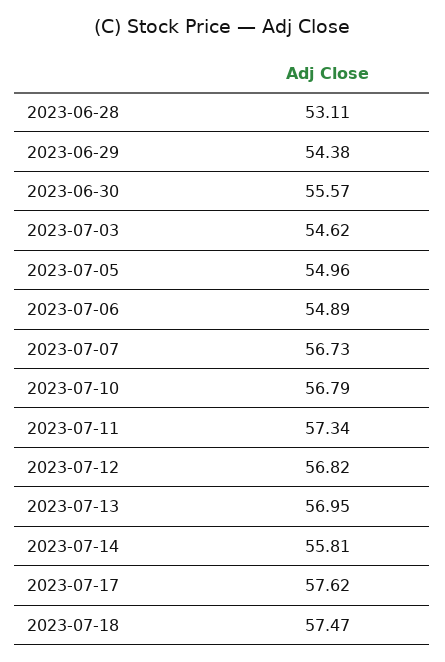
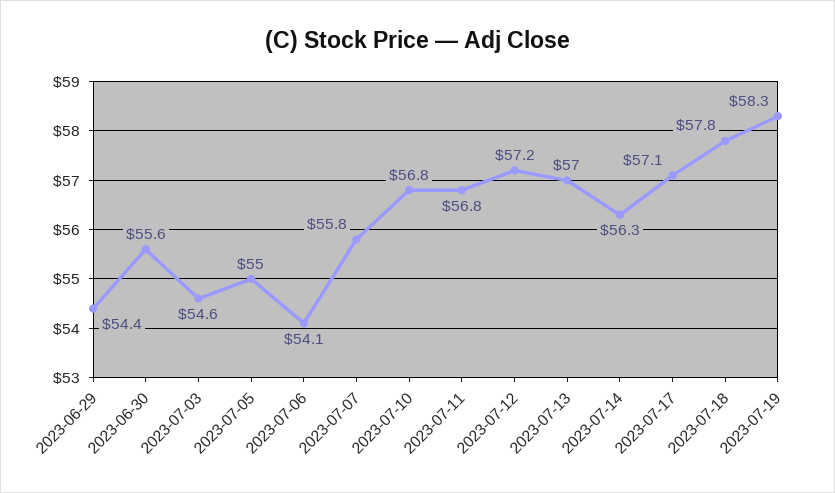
2023-06-28: 53.11 -> none
2023-07-06: 54.89 -> 54.1
2023-07-07: 56.73 -> 55.8
2023-07-11: 57.34 -> 56.8
2023-07-12: 56.82 -> 57.2
2023-07-14: 55.81 -> 56.3
2023-07-17: 57.62 -> 57.1
2023-07-18: 57.47 -> 57.8
2023-07-19: none -> 58.3

